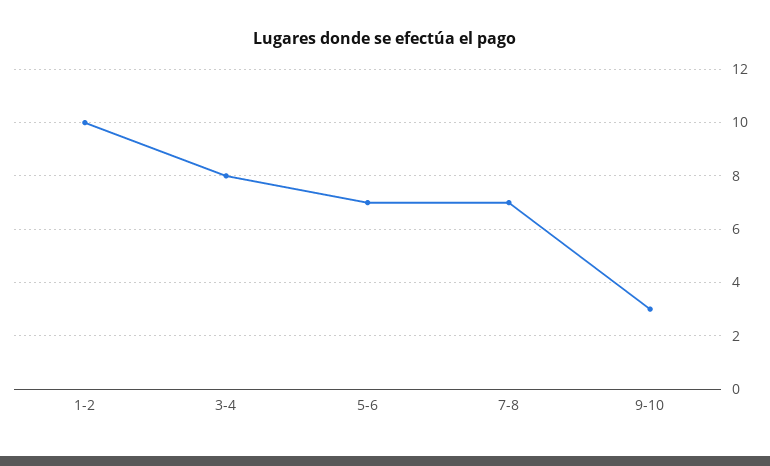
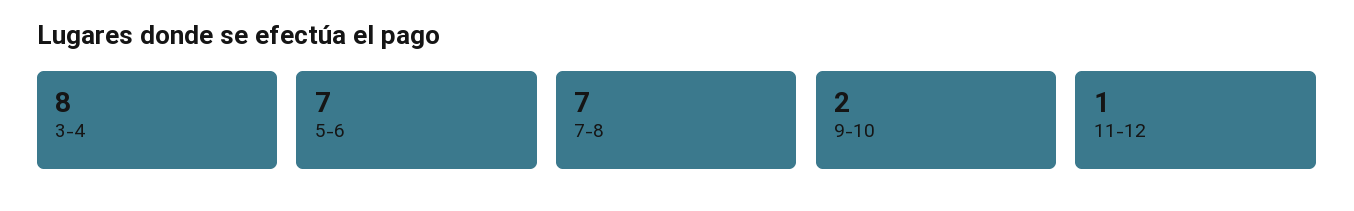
1-2: 10 -> none
9-10: 3 -> 2
11-12: none -> 1

